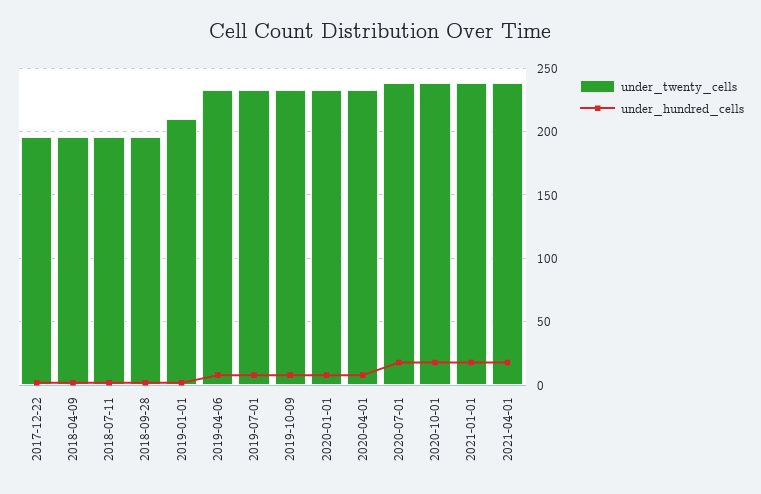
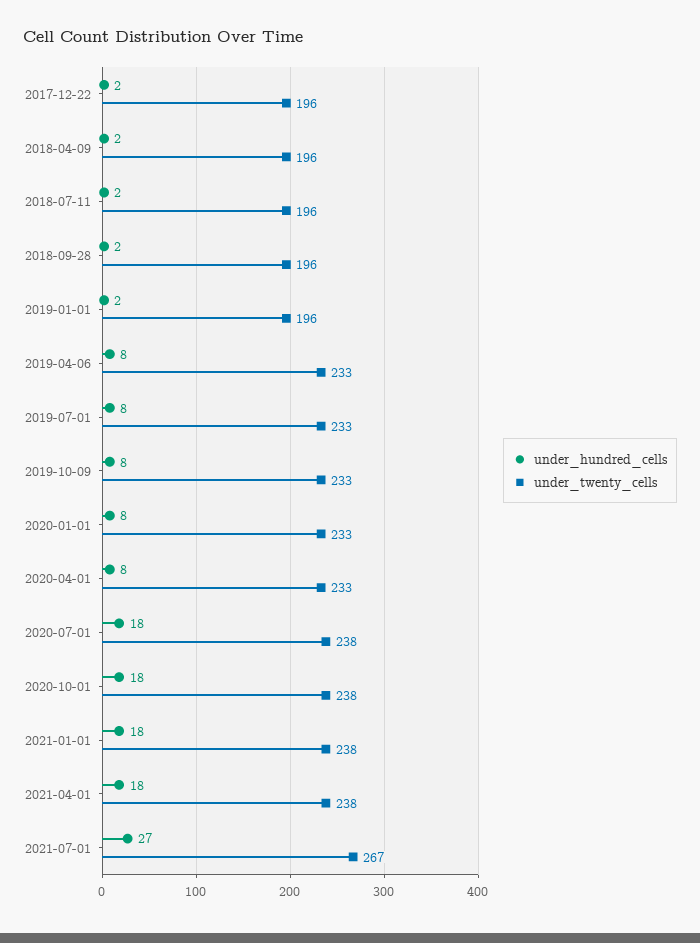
under_twenty_cells, 2019-01-01: 210 -> 196
under_hundred_cells, 2021-07-01: none -> 27
under_twenty_cells, 2021-07-01: none -> 267

